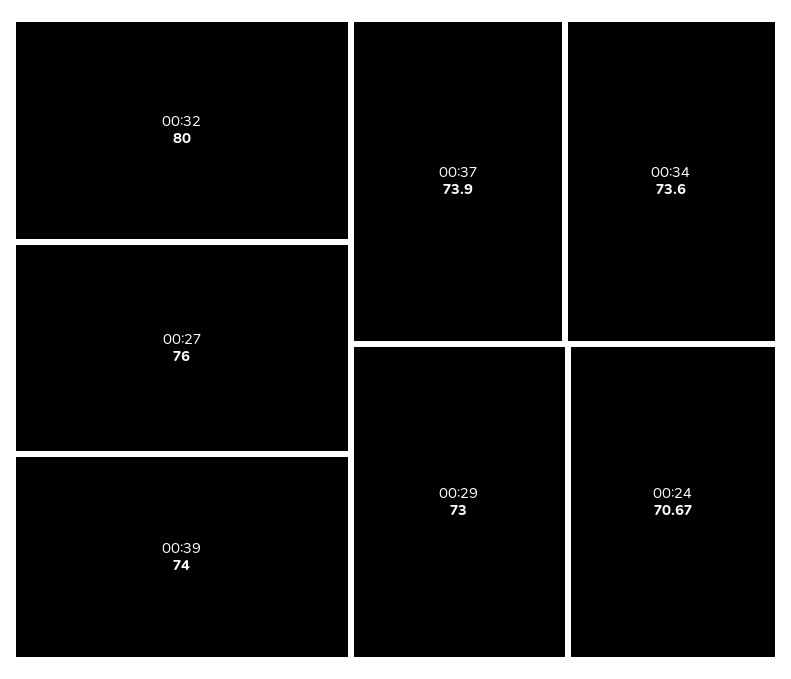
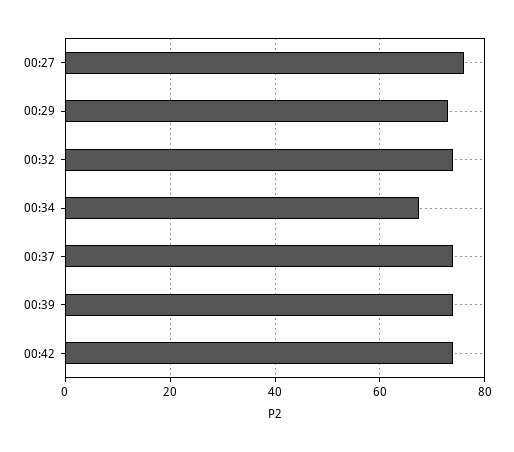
00:32: 80 -> 74
00:34: 73.6 -> 68
00:24: 70.67 -> none
00:42: none -> 74

